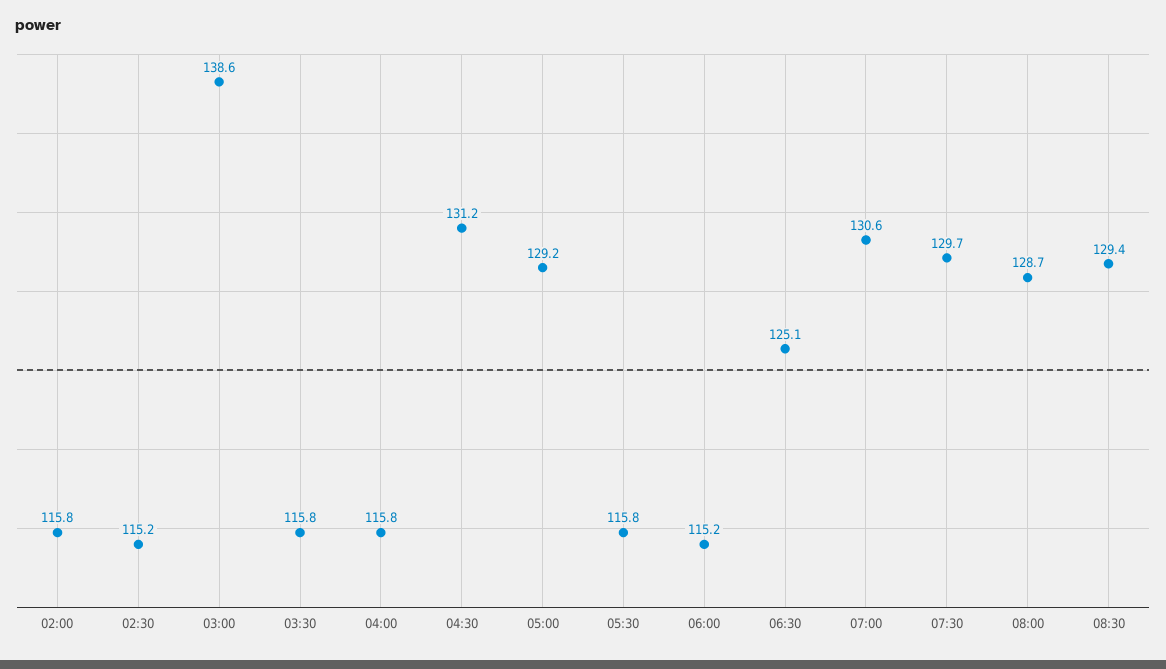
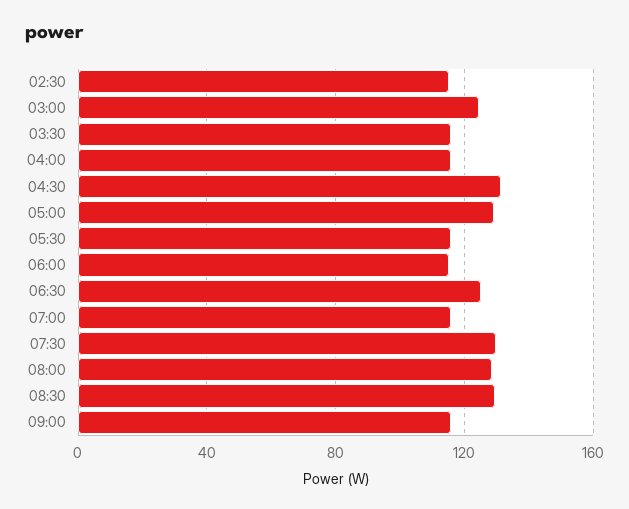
02:00: 115.8 -> none
03:00: 138.6 -> 125
07:00: 130.6 -> 115
09:00: none -> 115

